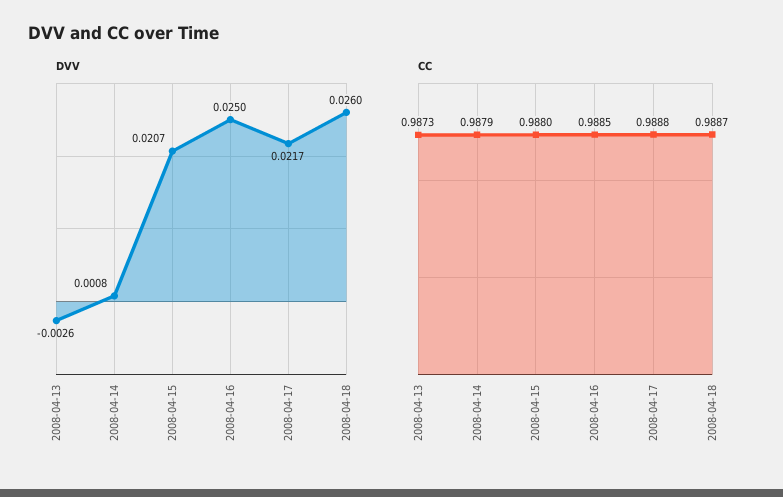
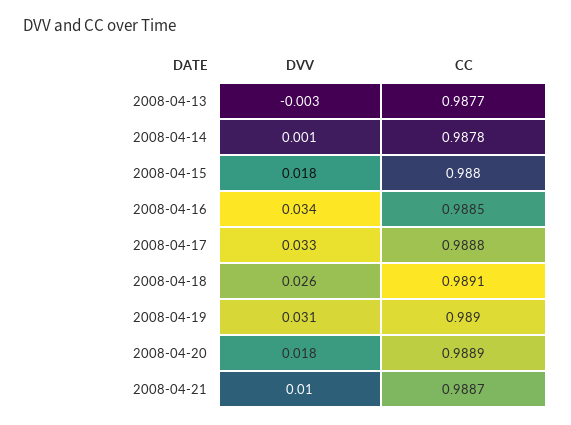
DVV, 2008-04-15: 0.0207 -> 0.018
DVV, 2008-04-16: 0.025 -> 0.034
DVV, 2008-04-17: 0.0217 -> 0.033
CC, 2008-04-13: 0.9873 -> 0.9877
CC, 2008-04-14: 0.9879 -> 0.9878
CC, 2008-04-18: 0.9887 -> 0.9891
DVV, 2008-04-19: none -> 0.031
CC, 2008-04-19: none -> 0.989
DVV, 2008-04-20: none -> 0.018
CC, 2008-04-20: none -> 0.9889
DVV, 2008-04-21: none -> 0.01
CC, 2008-04-21: none -> 0.9887

